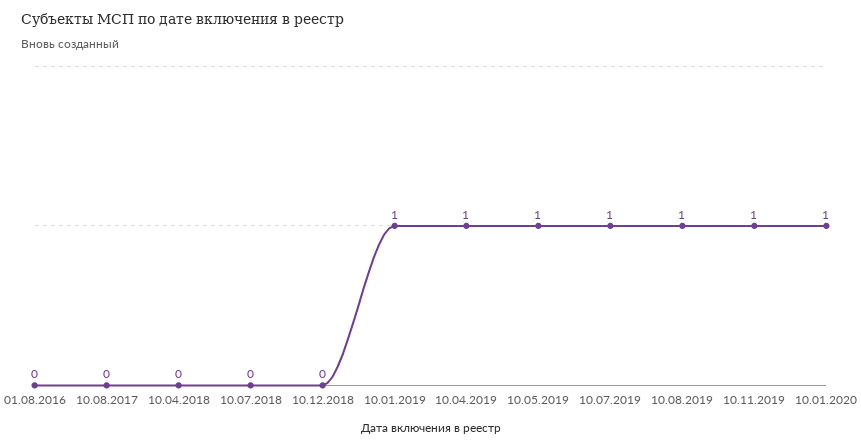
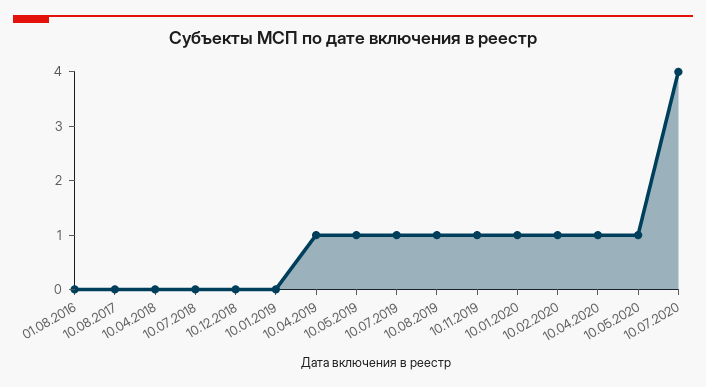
10.01.2019: 1 -> 0
10.02.2020: none -> 1
10.04.2020: none -> 1
10.05.2020: none -> 1
10.07.2020: none -> 4

